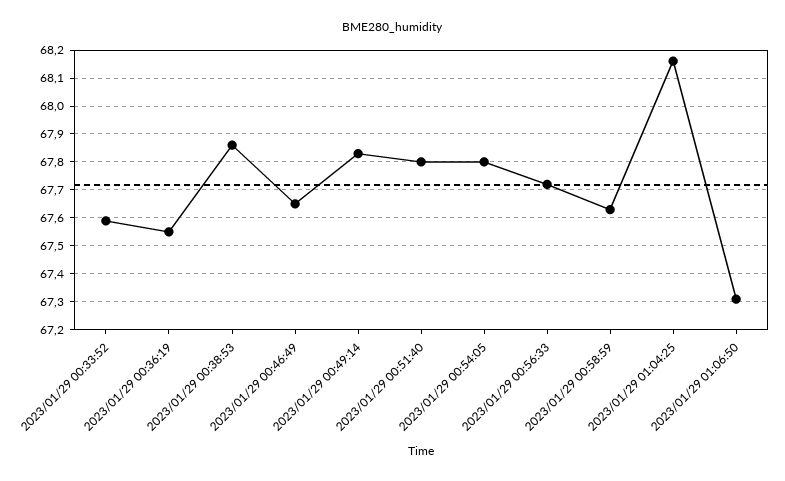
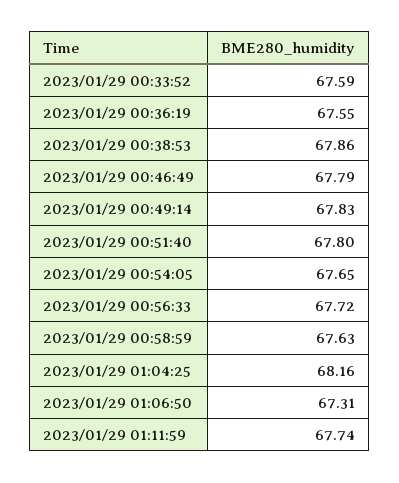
2023/01/29 00:46:49: 67.65 -> 67.79
2023/01/29 00:54:05: 67.8 -> 67.65
2023/01/29 01:11:59: none -> 67.74

